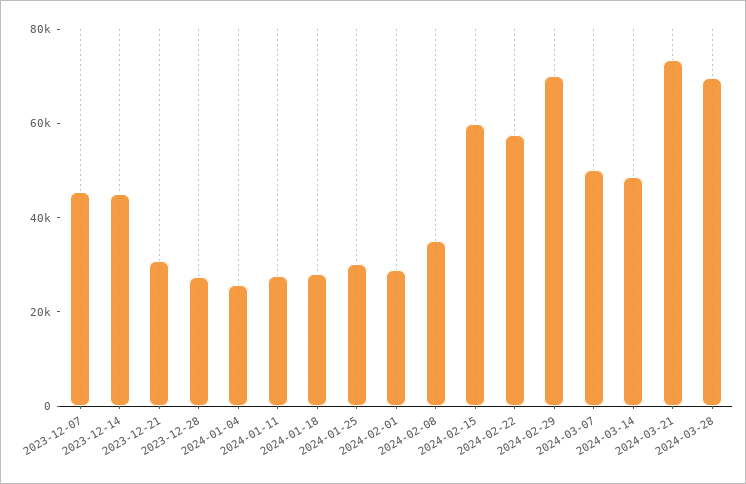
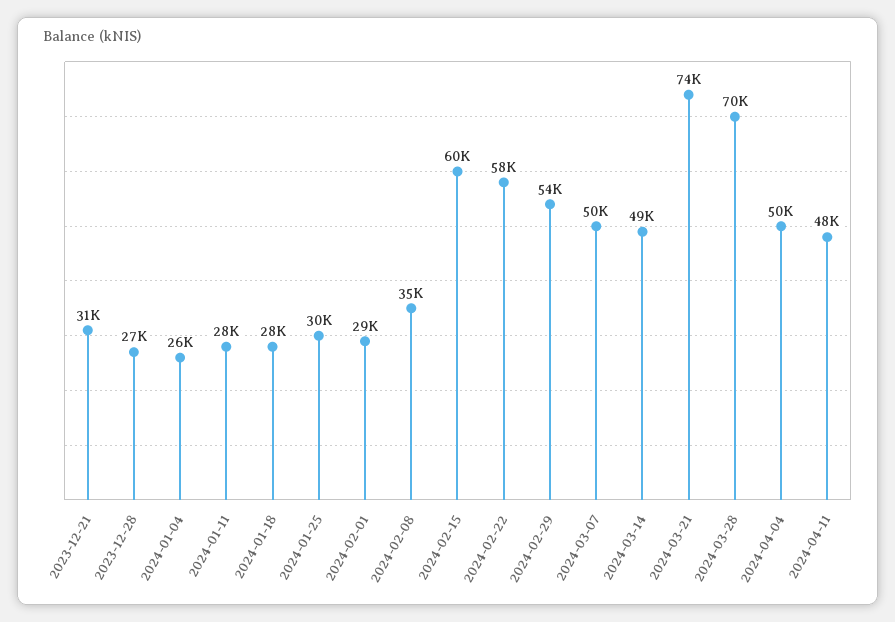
2023-12-07: 45000 -> none
2023-12-14: 45000 -> none
2024-02-29: 70000 -> 54000
2024-04-04: none -> 50000
2024-04-11: none -> 48000

